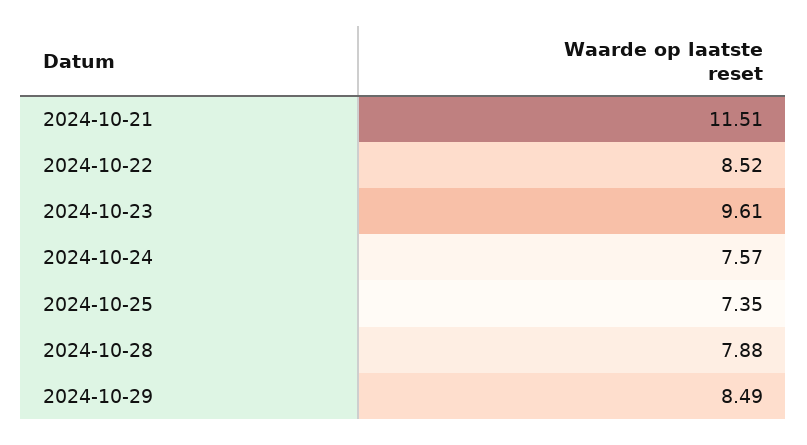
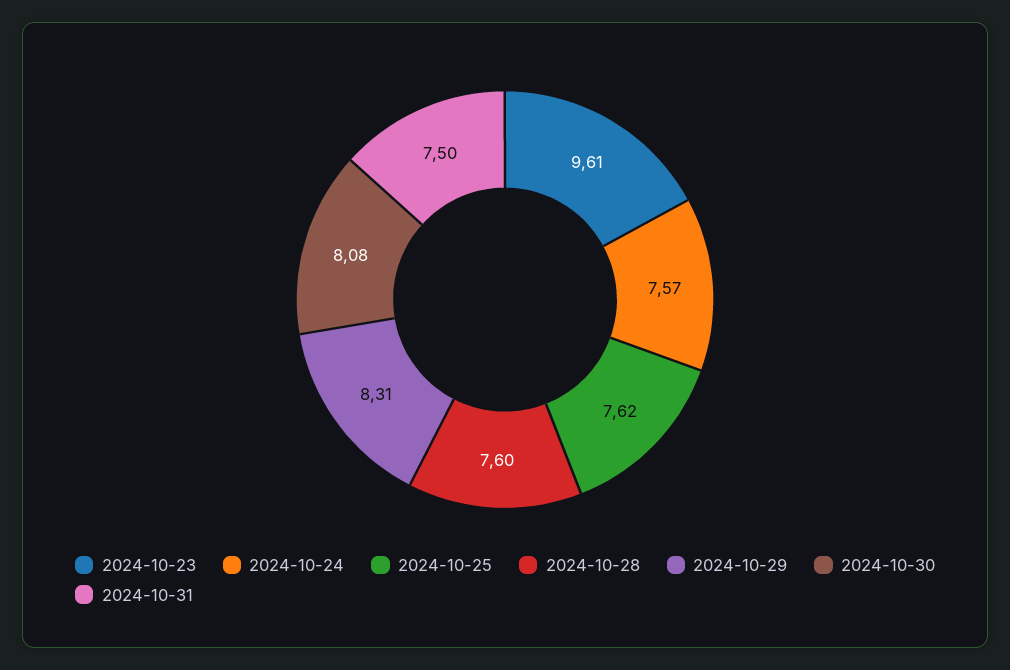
2024-10-21: 11.51 -> none
2024-10-22: 8.52 -> none
2024-10-25: 7.35 -> 7.62
2024-10-28: 7.88 -> 7.6
2024-10-29: 8.49 -> 8.31
2024-10-30: none -> 8.08
2024-10-31: none -> 7.5

